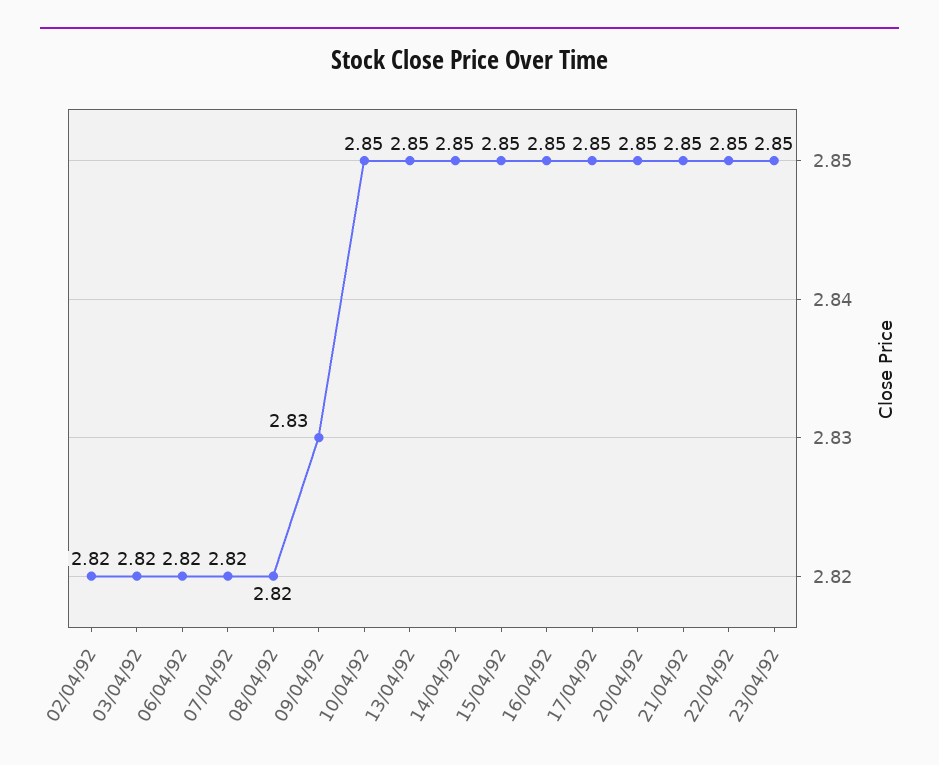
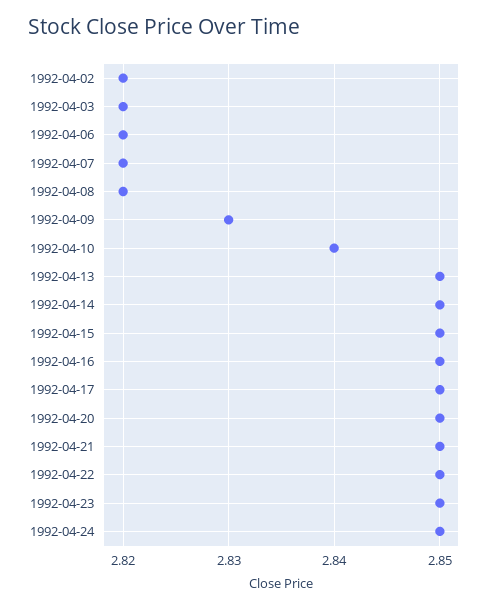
10/04/92: 2.85 -> 2.84
1992-04-24: none -> 2.85

